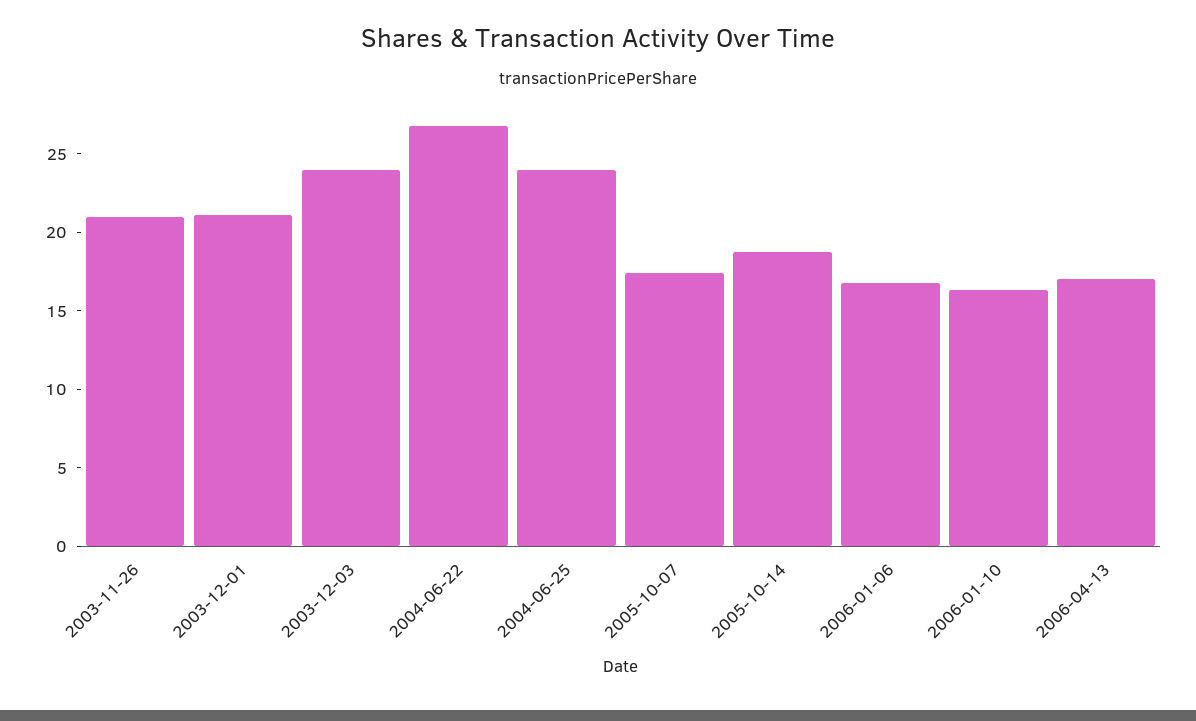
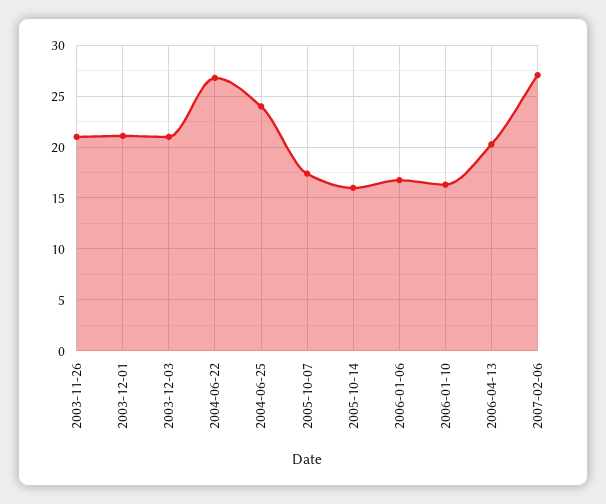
2003-12-03: 24 -> 21
2005-10-14: 19 -> 16
2006-04-13: 17 -> 20
2007-02-06: none -> 27

